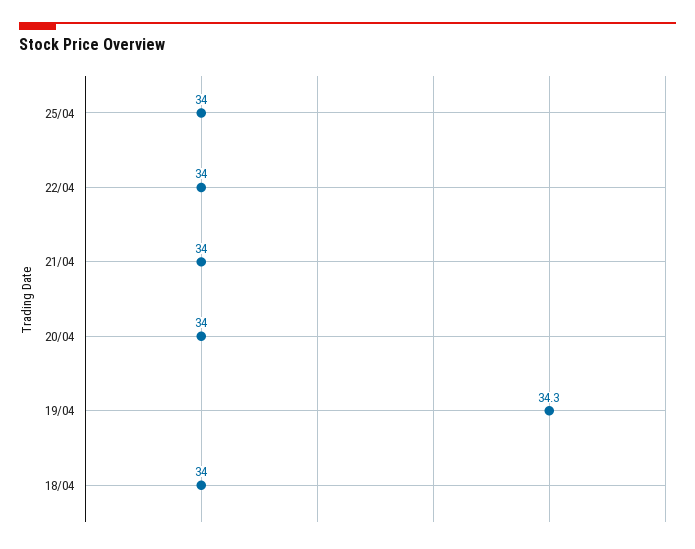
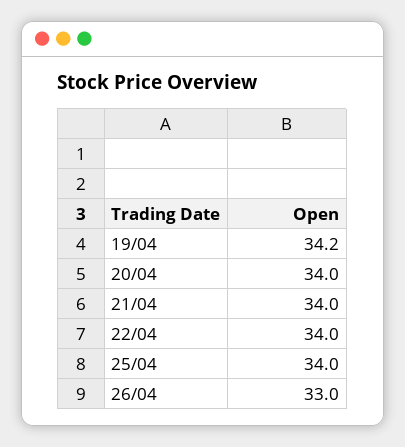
19/04: 34.3 -> 34.2
18/04: 34 -> none
26/04: none -> 33

